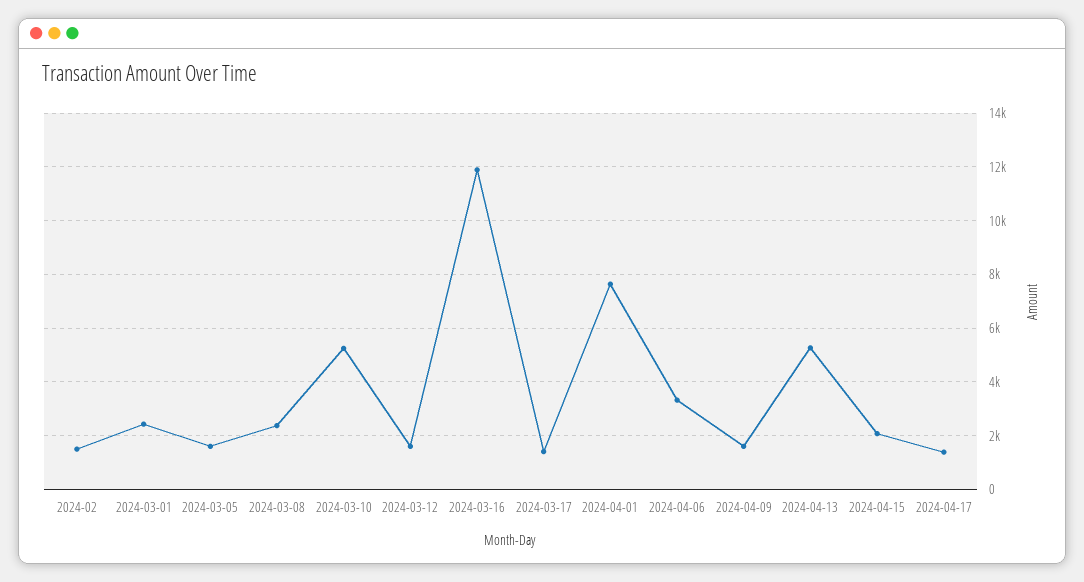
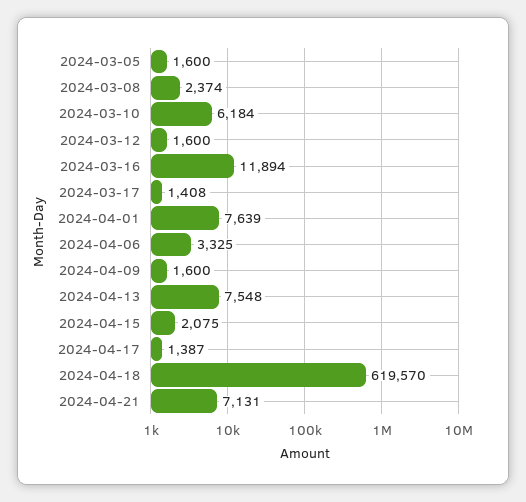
2024-02: 1500 -> none
2024-03-01: 2500 -> none
2024-03-10: 5250 -> 6184
2024-04-13: 5250 -> 7548
2024-04-18: none -> 619570
2024-04-21: none -> 7131

